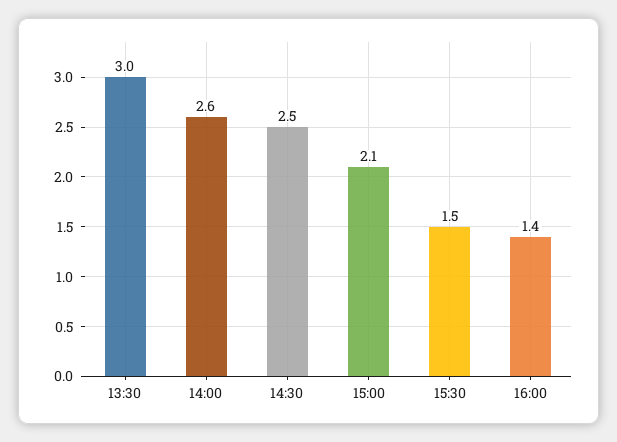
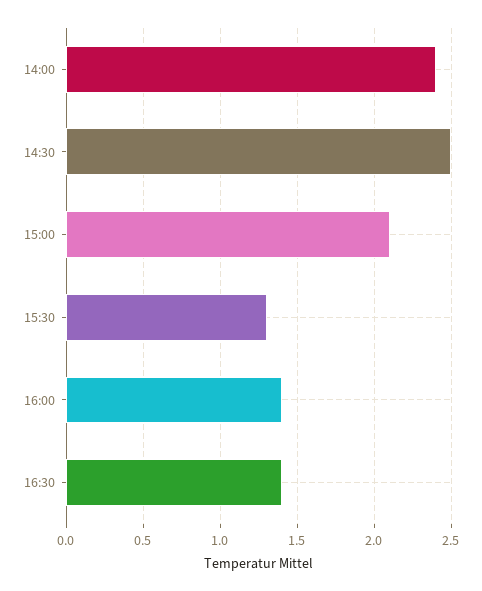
13:30: 3 -> none
14:00: 2.6 -> 2.4
15:30: 1.5 -> 1.3
16:30: none -> 1.4

